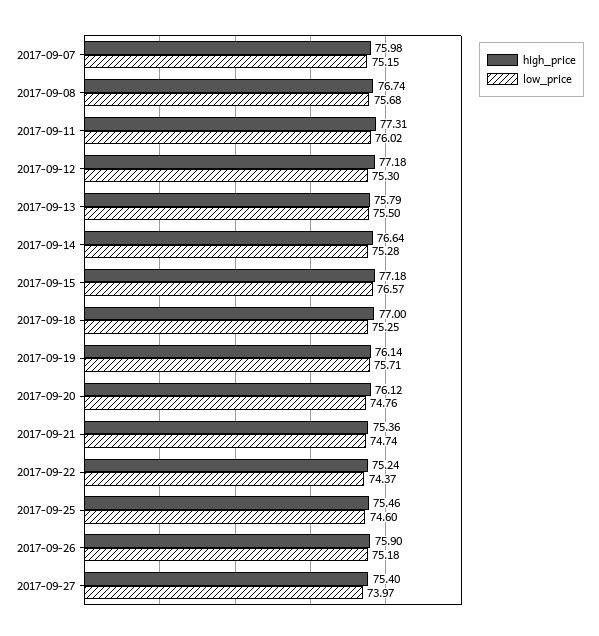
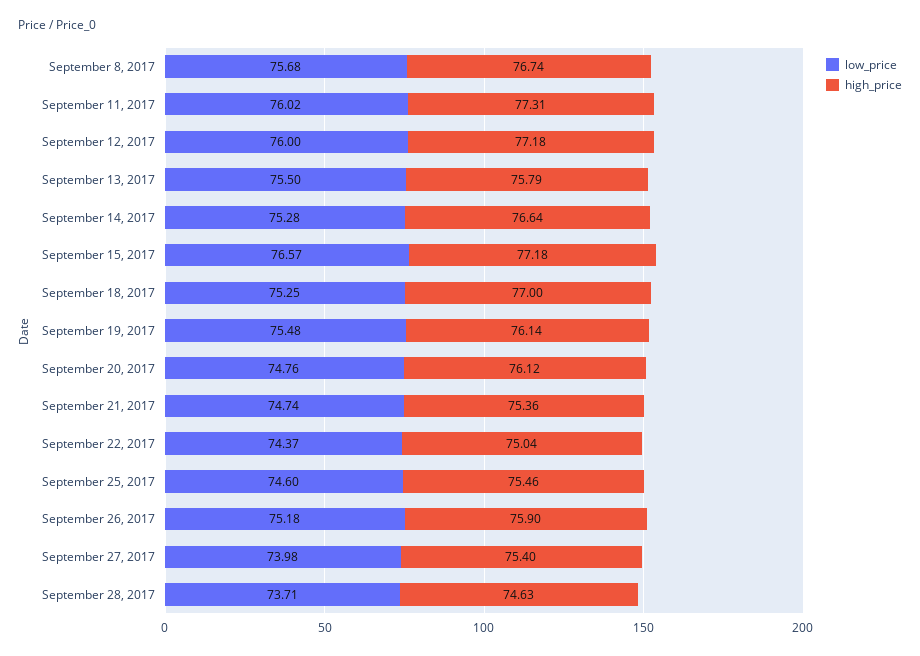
high_price, 2017-09-07: 75.98 -> none
low_price, 2017-09-07: 75.15 -> none
low_price, 2017-09-12: 75.3 -> 76
low_price, 2017-09-19: 75.71 -> 75.48
high_price, 2017-09-22: 75.24 -> 75.04
low_price, 2017-09-27: 73.97 -> 73.98
low_price, September 28, 2017: none -> 73.71
high_price, September 28, 2017: none -> 74.63

